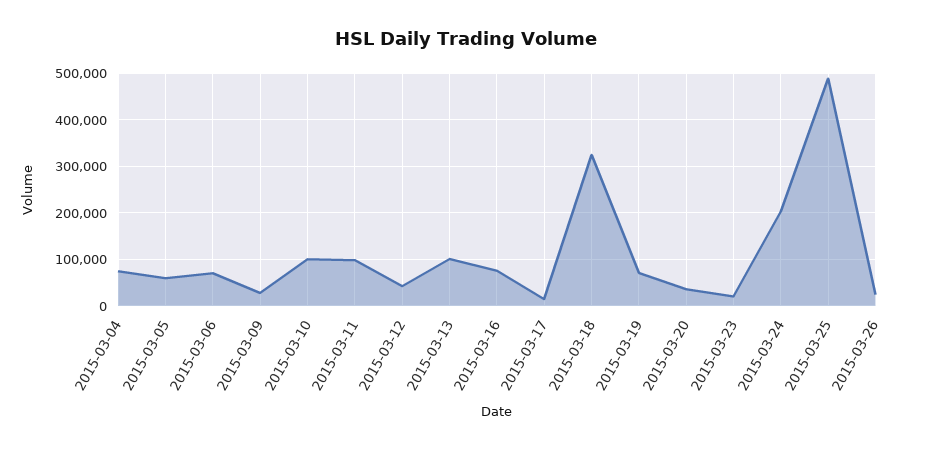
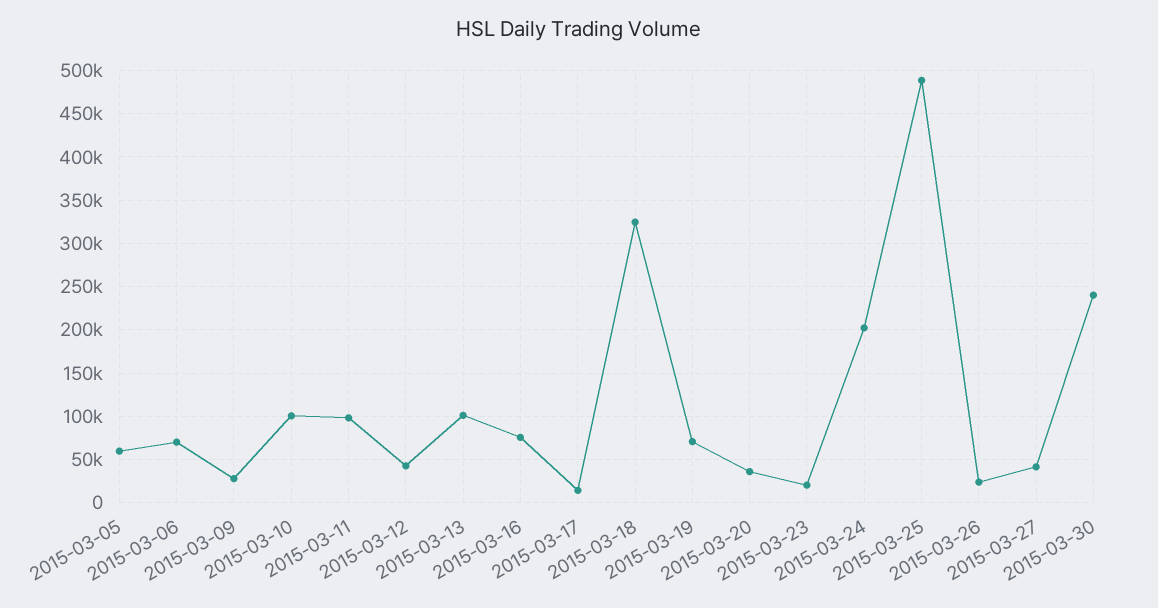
2015-03-04: 80000 -> none
2015-03-27: none -> 40000
2015-03-30: none -> 240000

